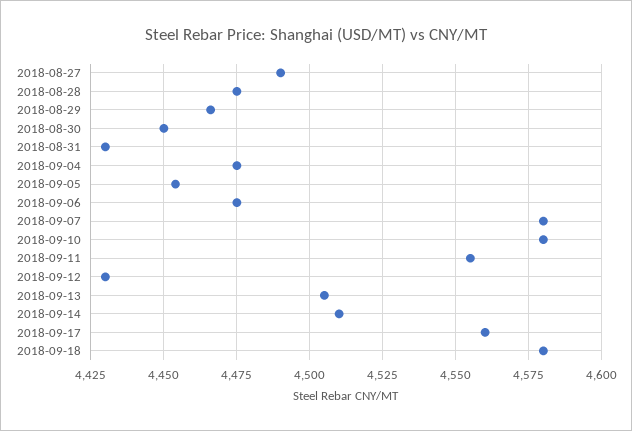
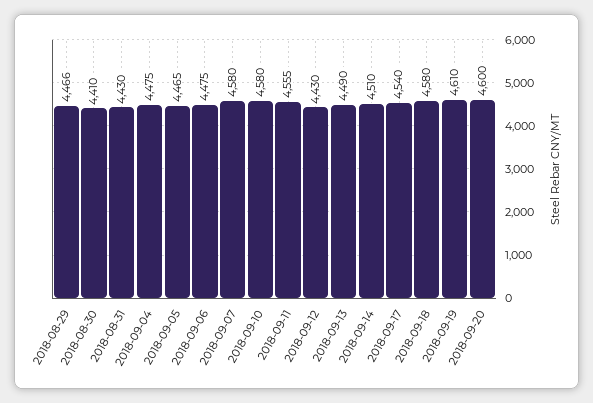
2018-08-27: 4490 -> none
2018-08-28: 4475 -> none
2018-08-30: 4450 -> 4410
2018-09-05: 4455 -> 4465
2018-09-13: 4505 -> 4490
2018-09-17: 4560 -> 4540
2018-09-19: none -> 4610
2018-09-20: none -> 4600

